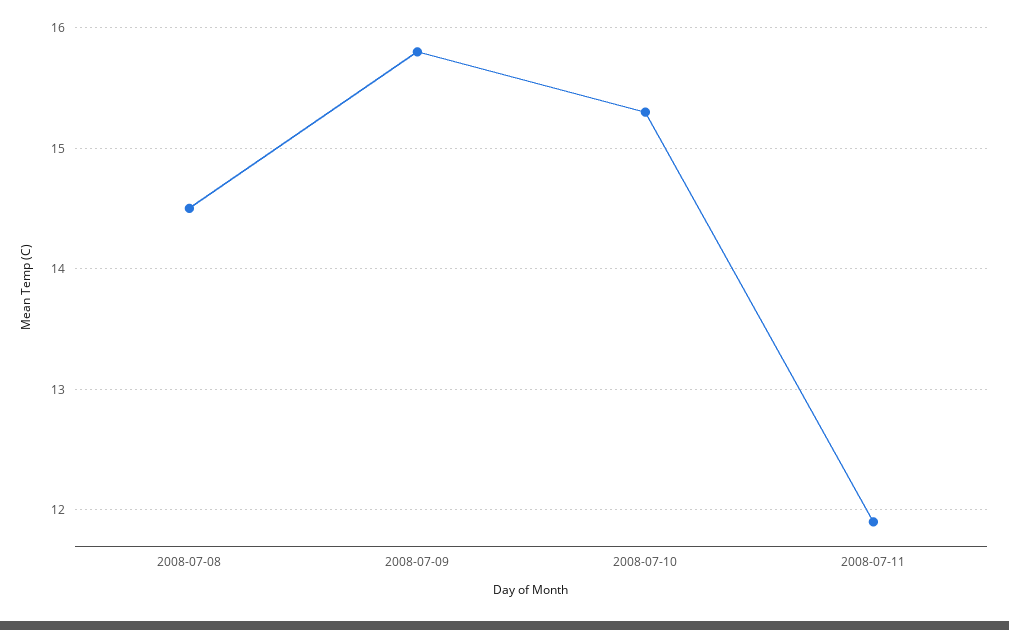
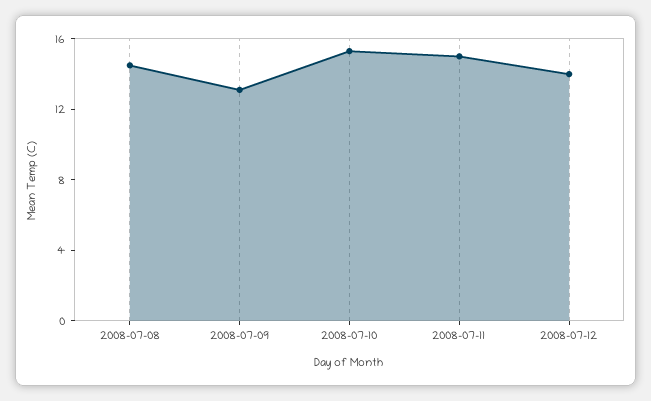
2008-07-09: 15.8 -> 13
2008-07-11: 11.9 -> 15
2008-07-12: none -> 14

